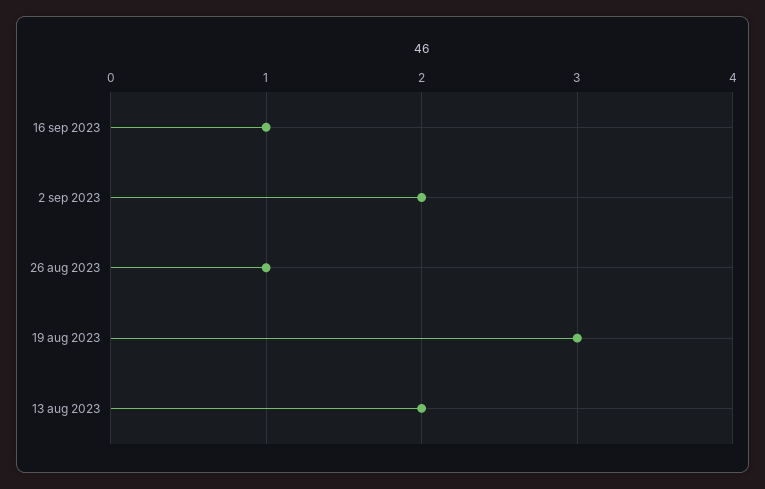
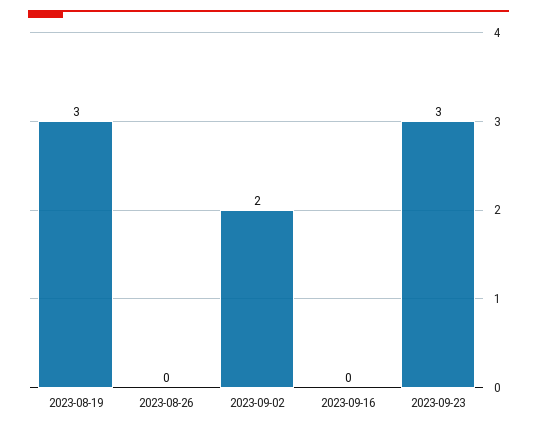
16 sep 2023: 1 -> 0
26 aug 2023: 1 -> 0
13 aug 2023: 2 -> none
2023-09-23: none -> 3

